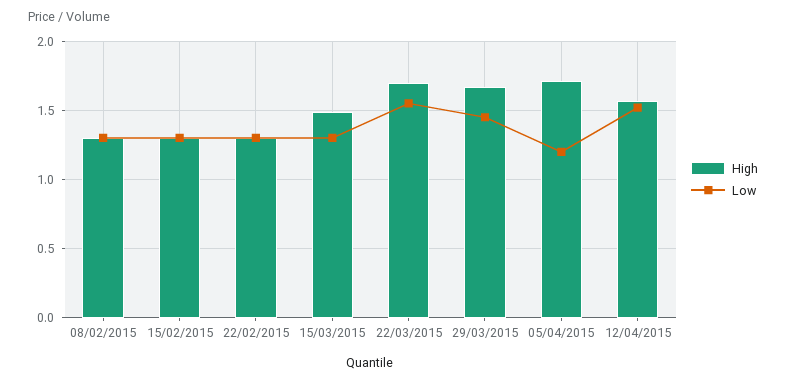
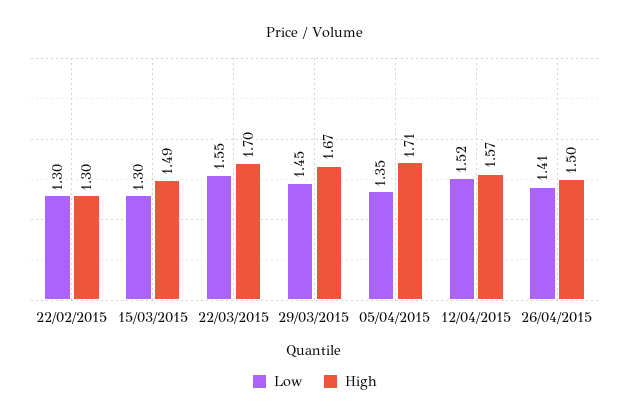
High, 08/02/2015: 1.3 -> none
Low, 08/02/2015: 1.3 -> none
High, 15/02/2015: 1.3 -> none
Low, 15/02/2015: 1.3 -> none
Low, 05/04/2015: 1.2 -> 1.35
Low, 26/04/2015: none -> 1.41
High, 26/04/2015: none -> 1.5

